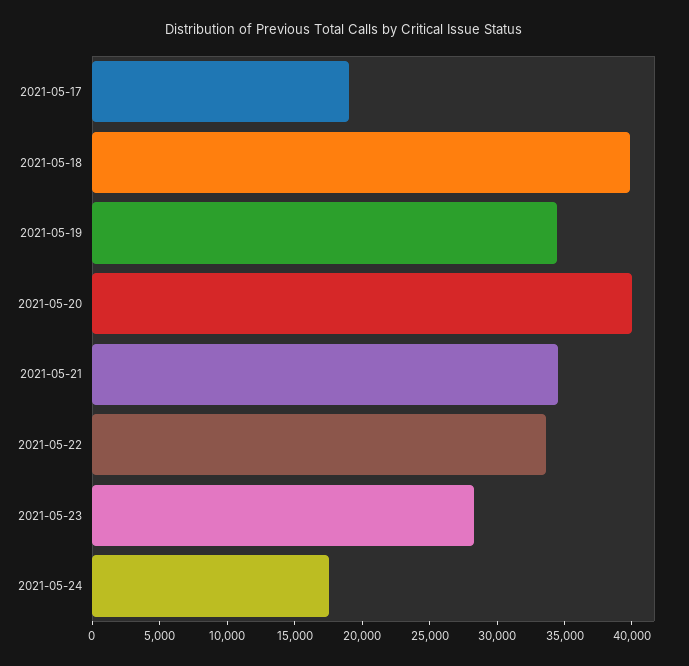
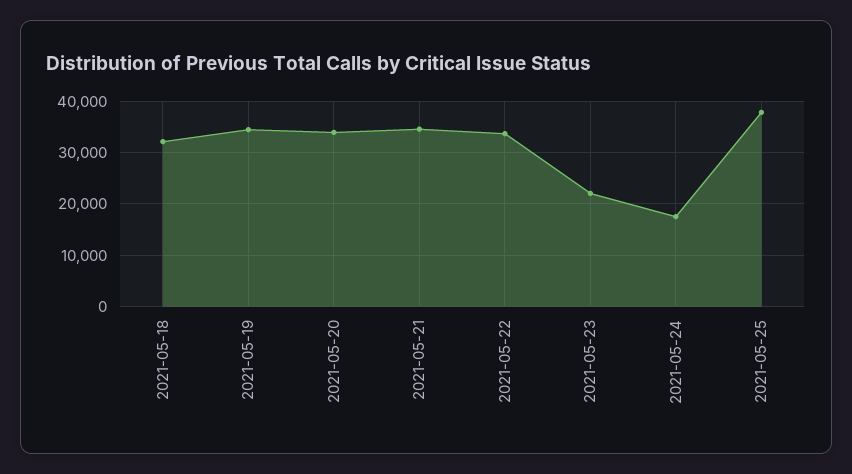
2021-05-17: 19000 -> none
2021-05-18: 40000 -> 32000
2021-05-20: 40000 -> 34000
2021-05-23: 28000 -> 22000
2021-05-25: none -> 38000

